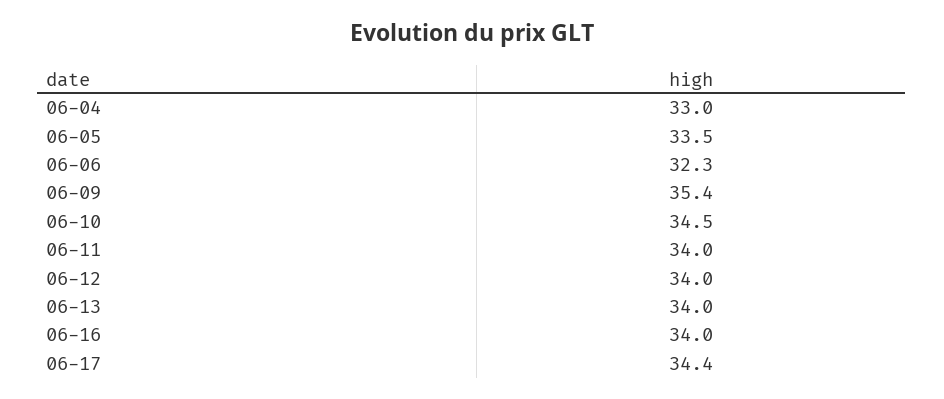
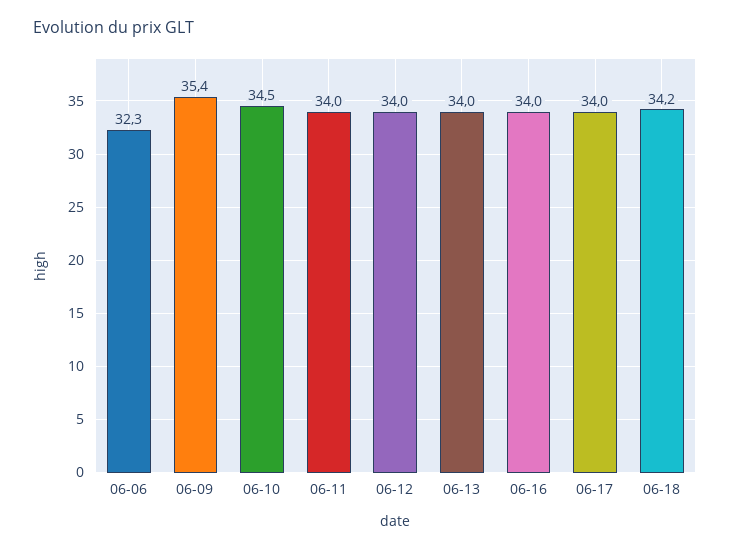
06-04: 33 -> none
06-05: 33.5 -> none
06-17: 34.4 -> 34
06-18: none -> 34.2

